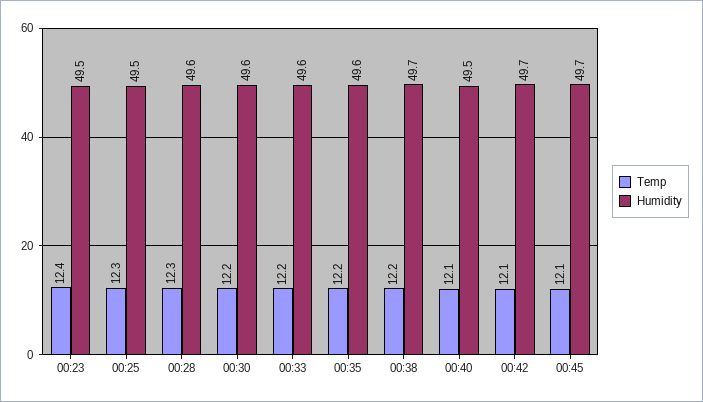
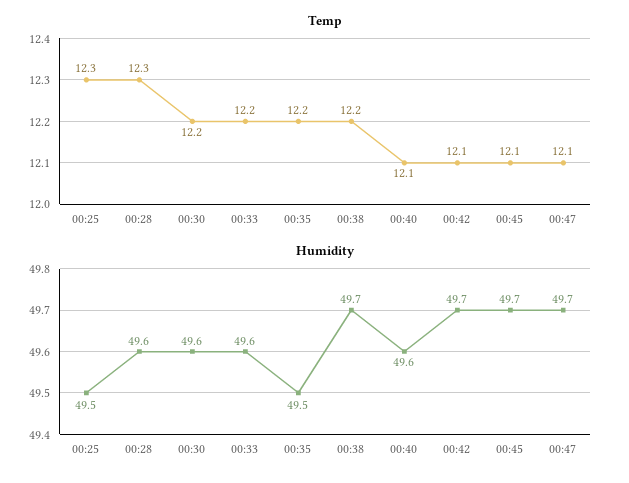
Temp, 00:23: 12.4 -> none
Humidity, 00:23: 49.5 -> none
Humidity, 00:35: 49.6 -> 49.5
Humidity, 00:40: 49.5 -> 49.6
Temp, 00:47: none -> 12.1
Humidity, 00:47: none -> 49.7

